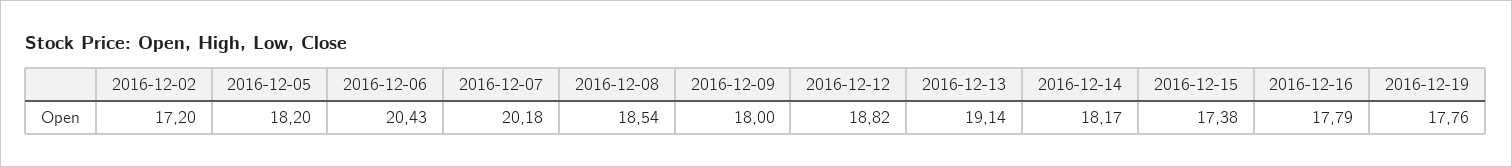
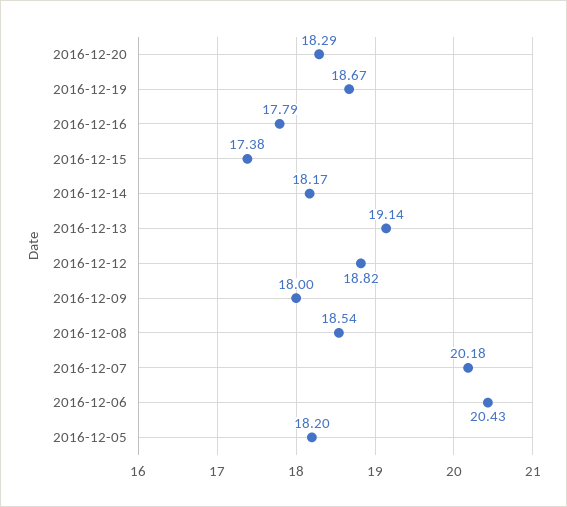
2016-12-02: 17.2 -> none
2016-12-19: 17.76 -> 18.67
2016-12-20: none -> 18.29

